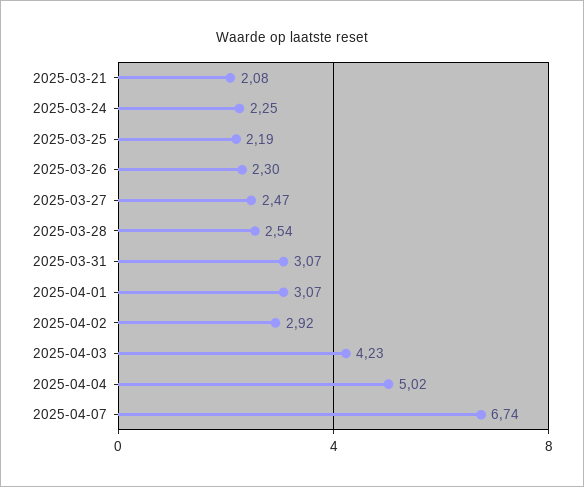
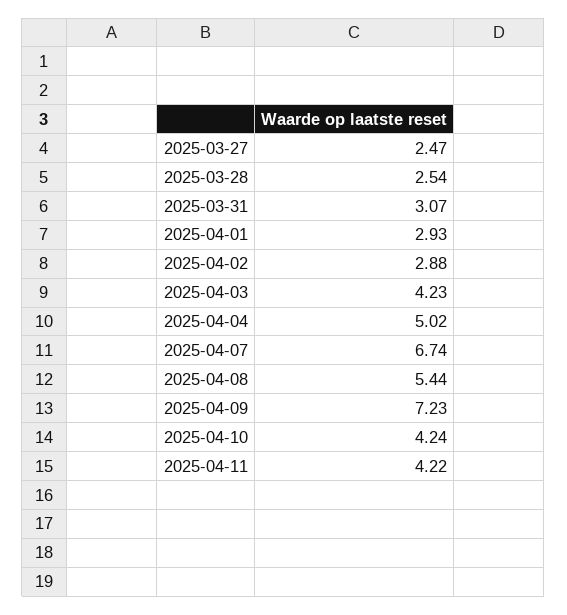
2025-03-21: 2.08 -> none
2025-03-24: 2.25 -> none
2025-03-25: 2.19 -> none
2025-03-26: 2.3 -> none
2025-04-01: 3.07 -> 2.93
2025-04-02: 2.92 -> 2.88
2025-04-08: none -> 5.44
2025-04-09: none -> 7.23
2025-04-10: none -> 4.24
2025-04-11: none -> 4.22

